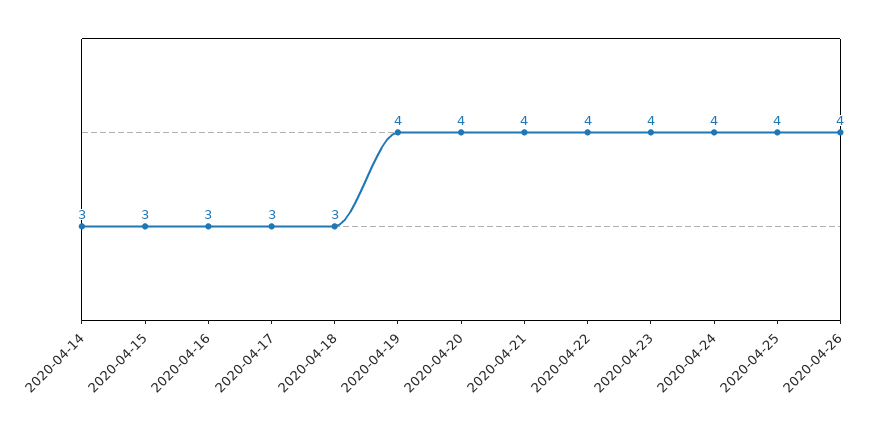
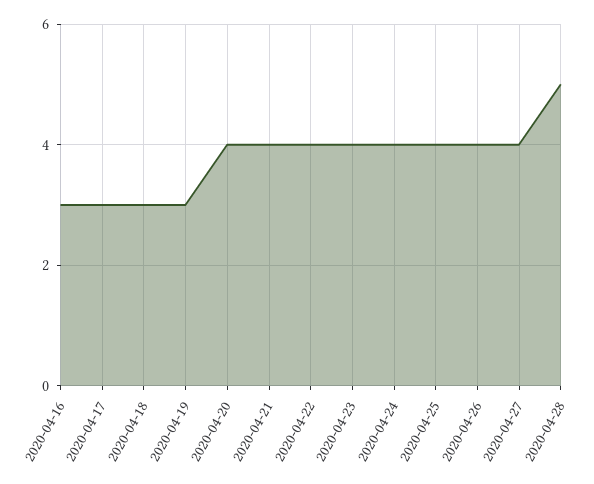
2020-04-14: 3 -> none
2020-04-15: 3 -> none
2020-04-19: 4 -> 3
2020-04-27: none -> 4
2020-04-28: none -> 5

